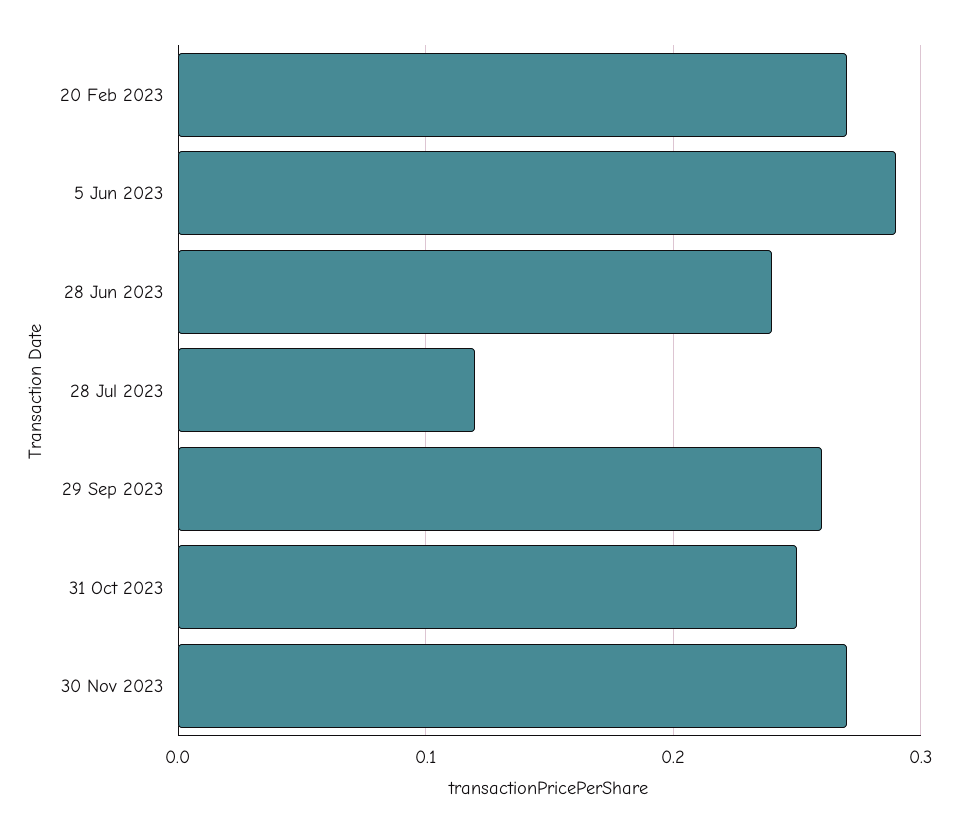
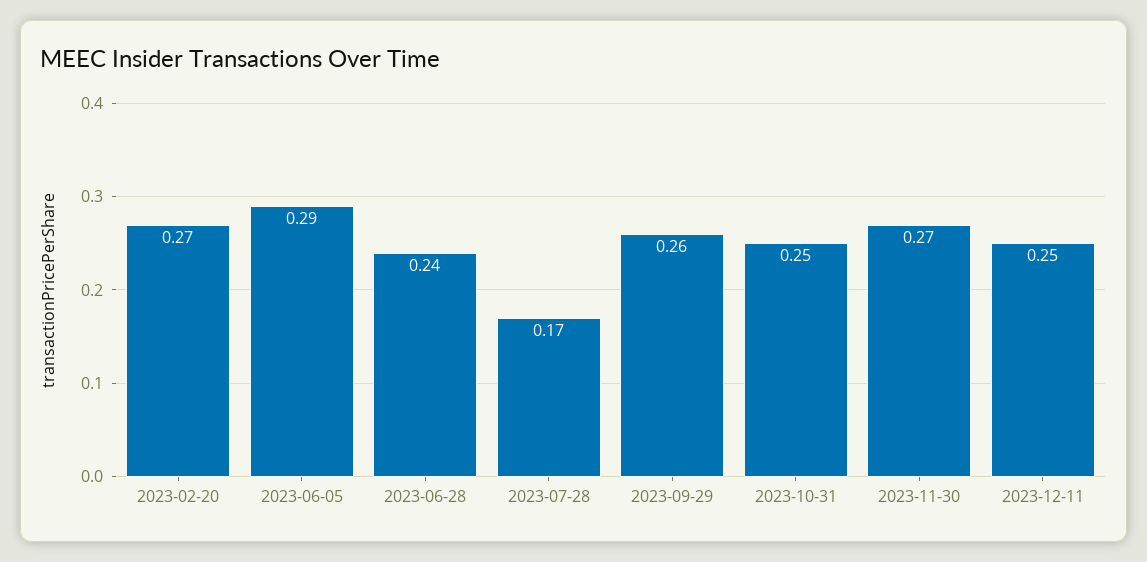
28 Jul 2023: 0.12 -> 0.17
2023-12-11: none -> 0.25

